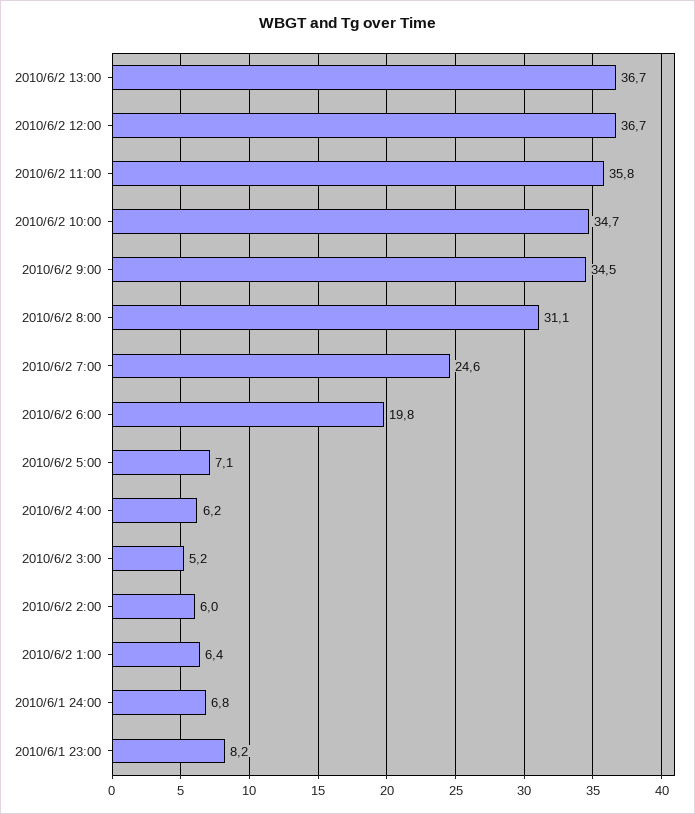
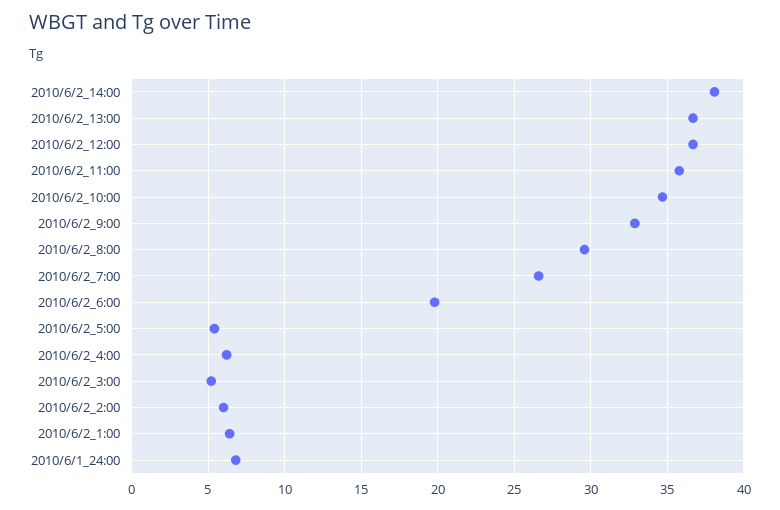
2010/6/2 9:00: 34.5 -> 33
2010/6/2 8:00: 31.1 -> 29.5
2010/6/2 7:00: 24.6 -> 26.5
2010/6/2 5:00: 7.1 -> 5.5
2010/6/1 23:00: 8.2 -> none
2010/6/2_14:00: none -> 38

